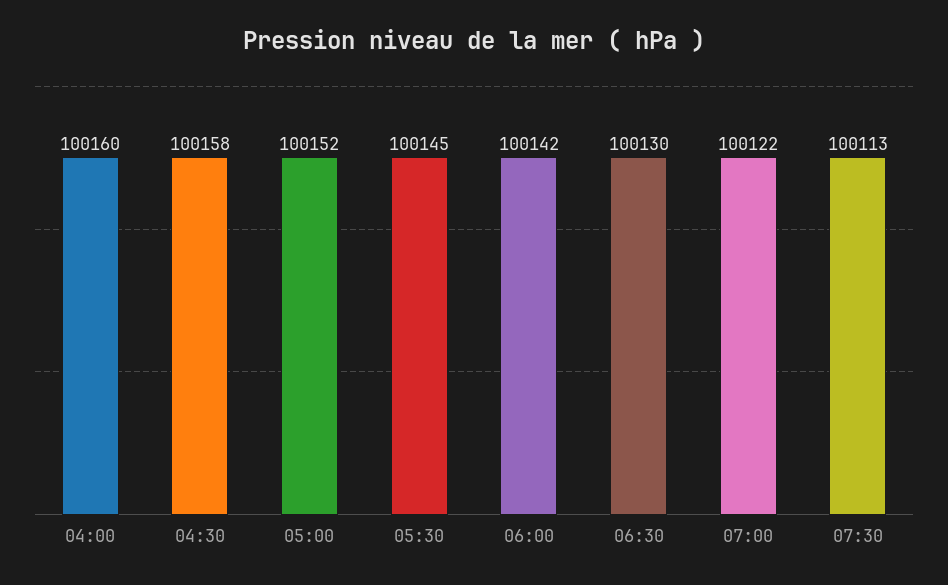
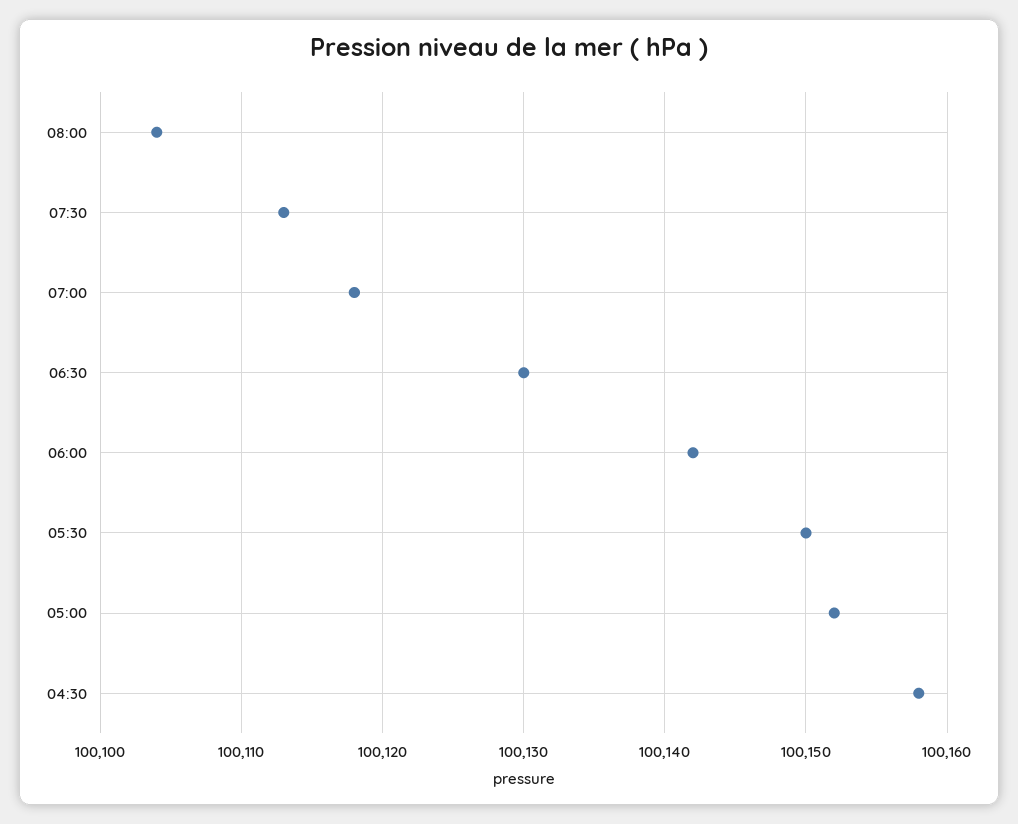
04:00: 100160 -> none
05:30: 100145 -> 100150
07:00: 100122 -> 100118
08:00: none -> 100104

